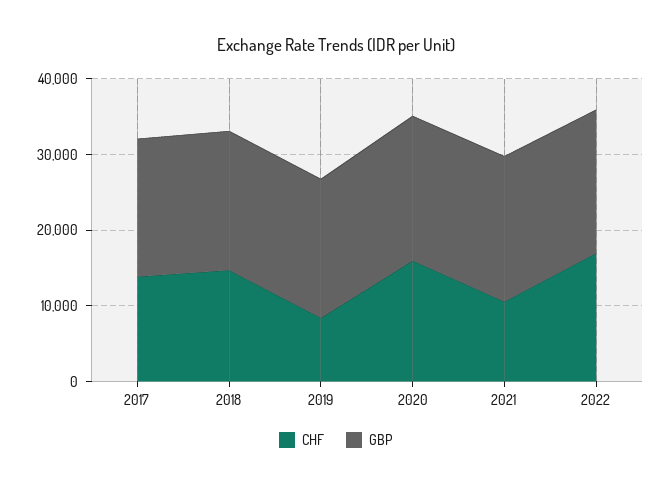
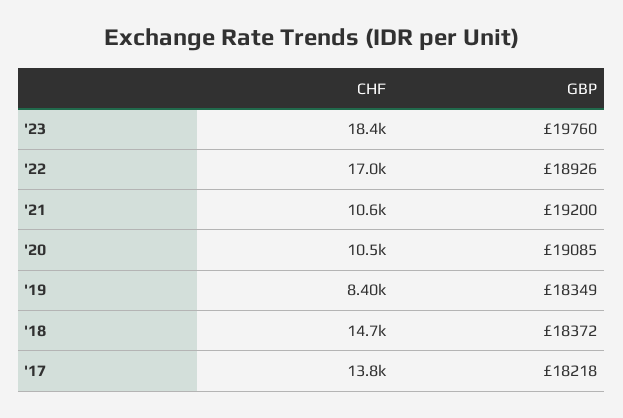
CHF, 2020: 16000 -> 10500
CHF, '23: none -> 18400
GBP, '23: none -> 19760

